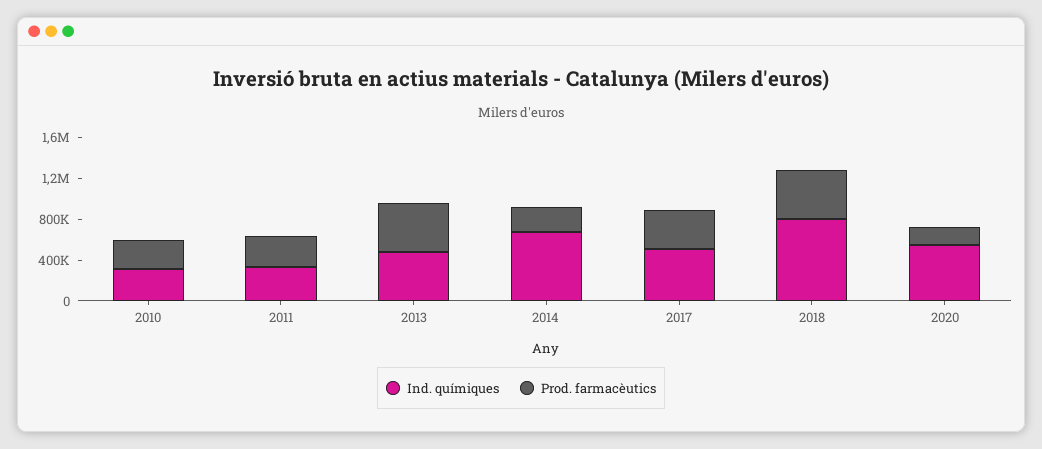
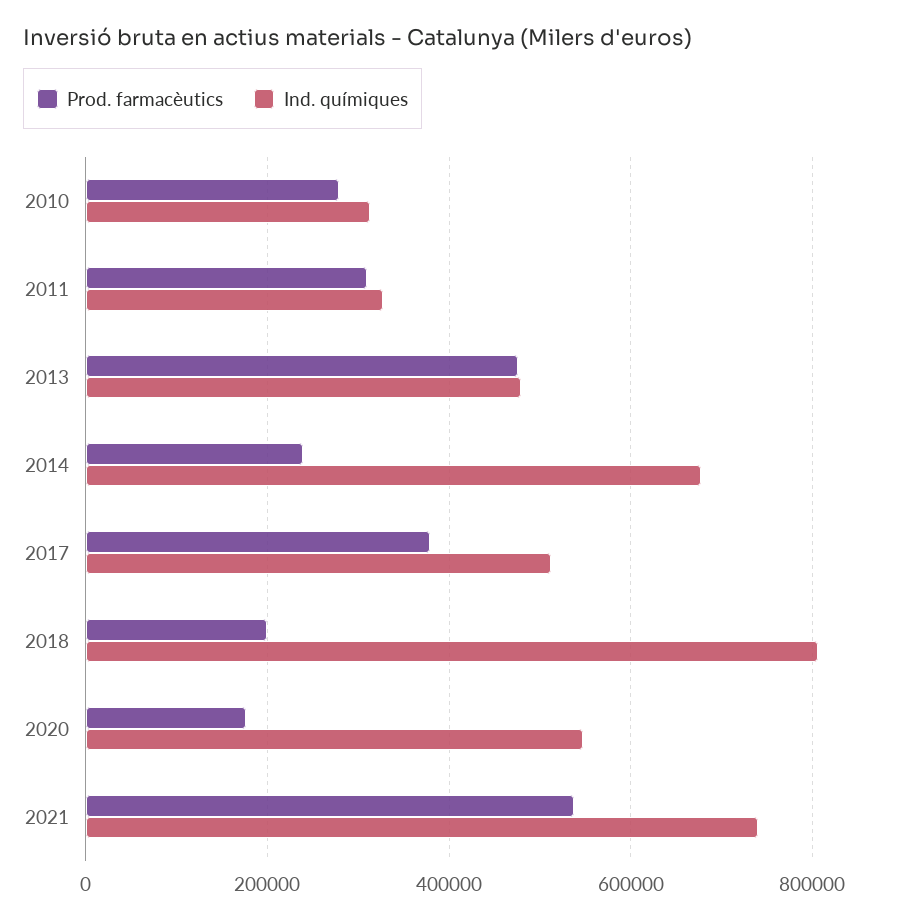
Prod. farmacèutics, 2018: 500000 -> 200000
Prod. farmacèutics, 2021: none -> 540000
Ind. químiques, 2021: none -> 740000

